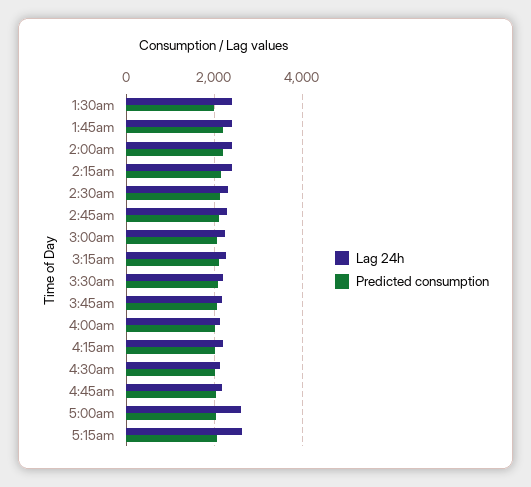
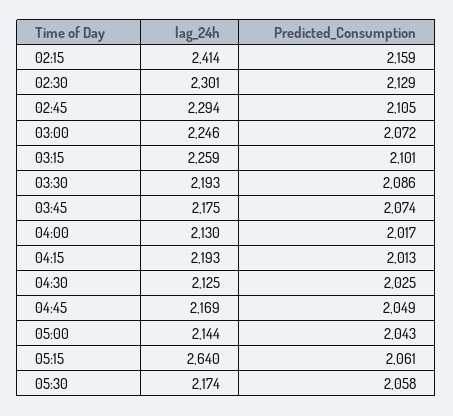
Lag 24h, 1:30am: 2400 -> none
Predicted consumption, 1:30am: 2000 -> none
Lag 24h, 1:45am: 2400 -> none
Predicted consumption, 1:45am: 2200 -> none
Lag 24h, 2:00am: 2400 -> none
Predicted consumption, 2:00am: 2200 -> none
Lag 24h, 5:00am: 2600 -> 2144
Lag 24h, 05:30: none -> 2174
Predicted consumption, 05:30: none -> 2058

